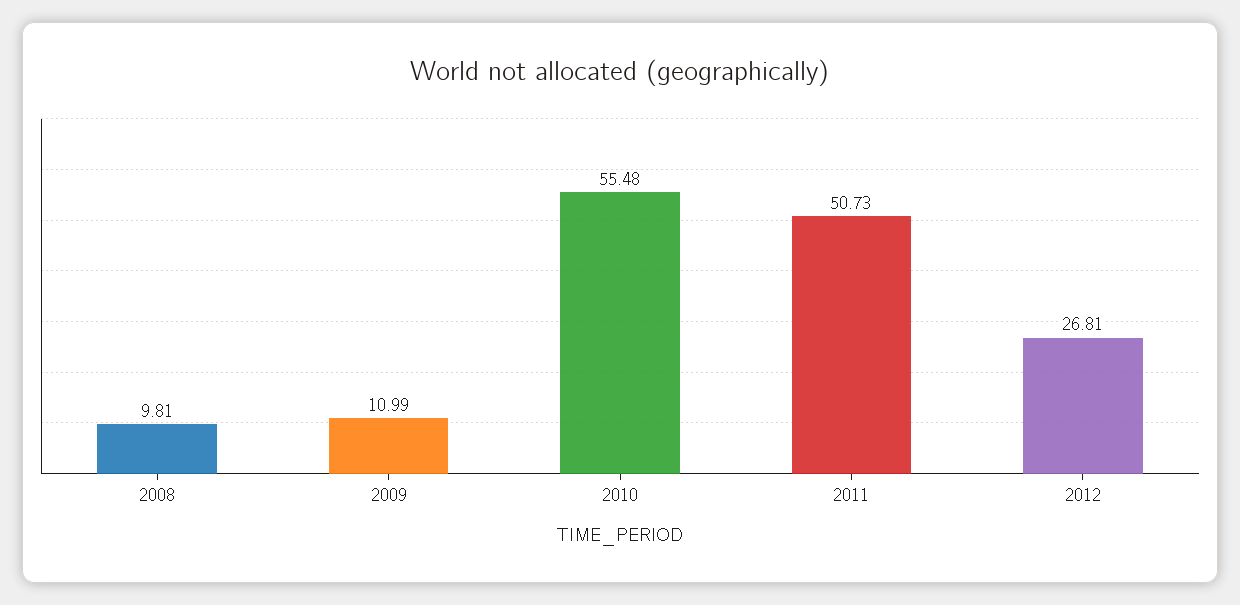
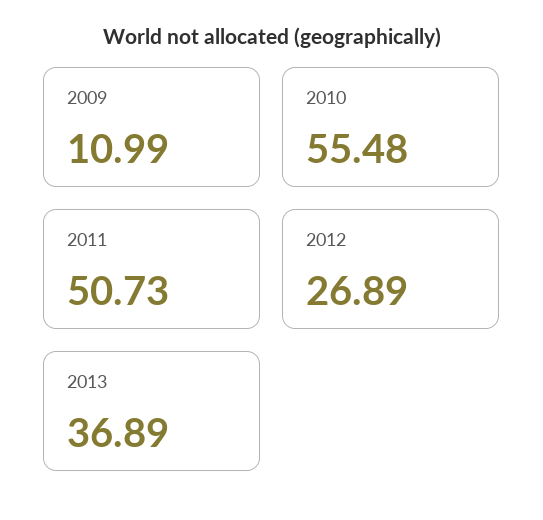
2008: 9.81 -> none
2012: 26.81 -> 26.89
2013: none -> 36.89

